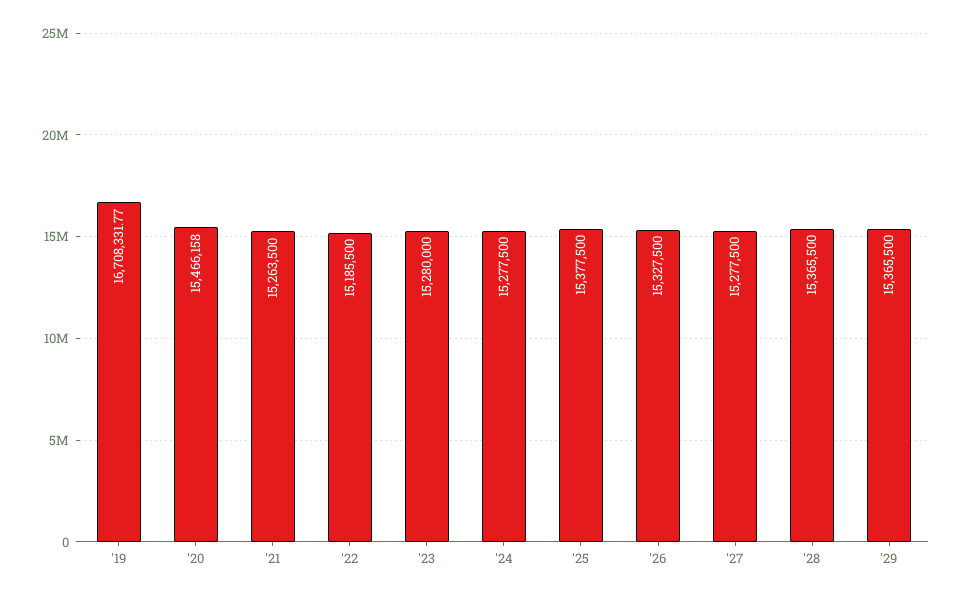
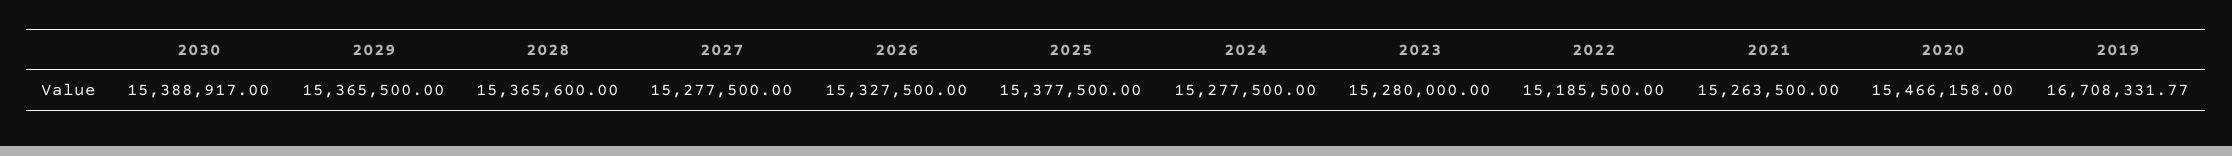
'28: 15365500 -> 15365600
2030: none -> 15388917

